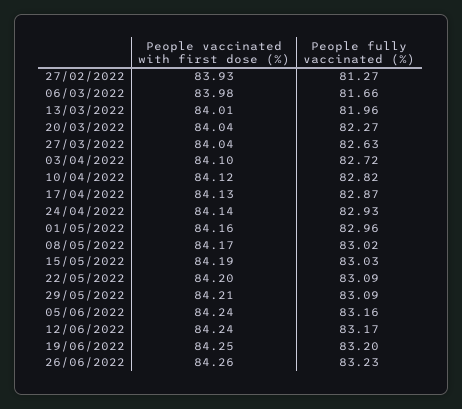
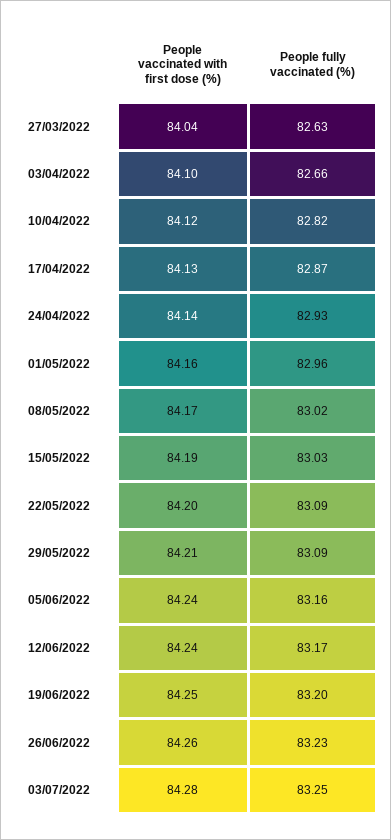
People vaccinated with first dose (%), 27/02/2022: 83.93 -> none
People fully vaccinated (%), 27/02/2022: 81.27 -> none
People vaccinated with first dose (%), 06/03/2022: 83.98 -> none
People fully vaccinated (%), 06/03/2022: 81.66 -> none
People vaccinated with first dose (%), 13/03/2022: 84.01 -> none
People fully vaccinated (%), 13/03/2022: 81.96 -> none
People vaccinated with first dose (%), 20/03/2022: 84.04 -> none
People fully vaccinated (%), 20/03/2022: 82.27 -> none
People fully vaccinated (%), 03/04/2022: 82.72 -> 82.66
People vaccinated with first dose (%), 03/07/2022: none -> 84.28
People fully vaccinated (%), 03/07/2022: none -> 83.25

